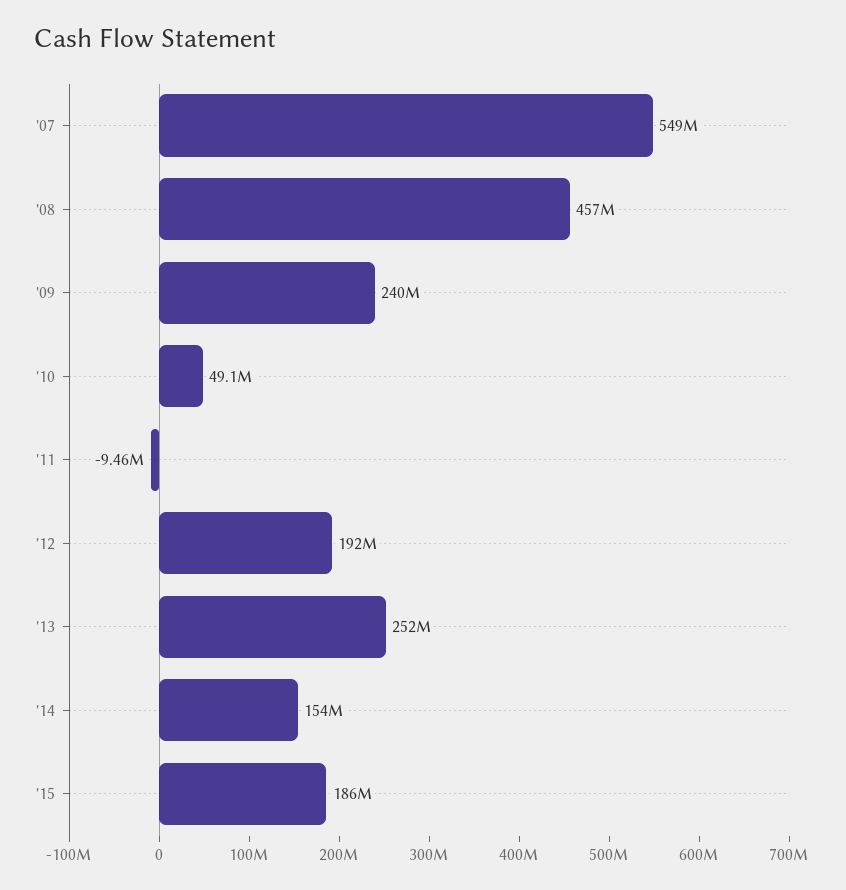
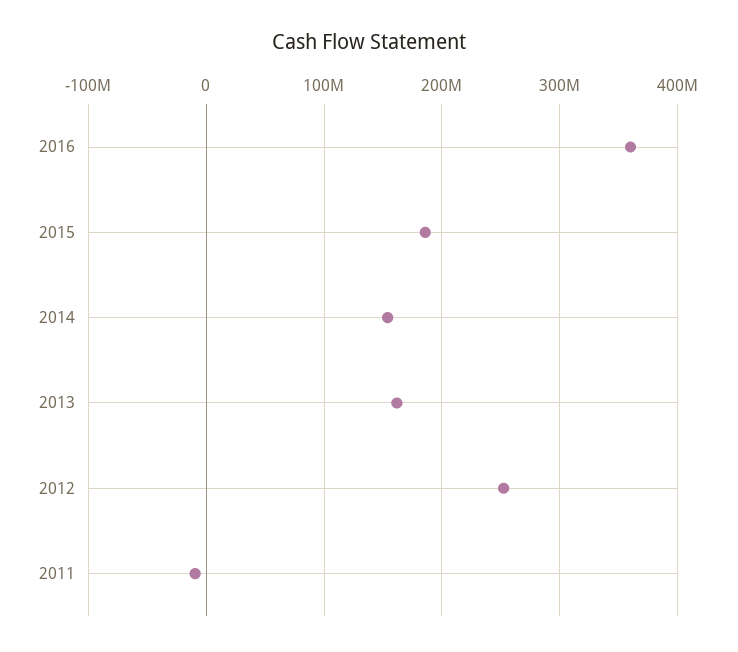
'07: 549000000 -> none
'08: 457000000 -> none
'09: 240000000 -> none
'10: 49100000 -> none
'12: 192000000 -> 250000000
'13: 252000000 -> 160000000
2016: none -> 360000000

